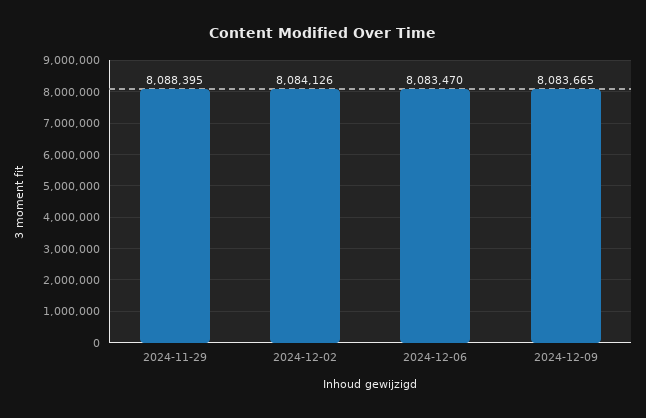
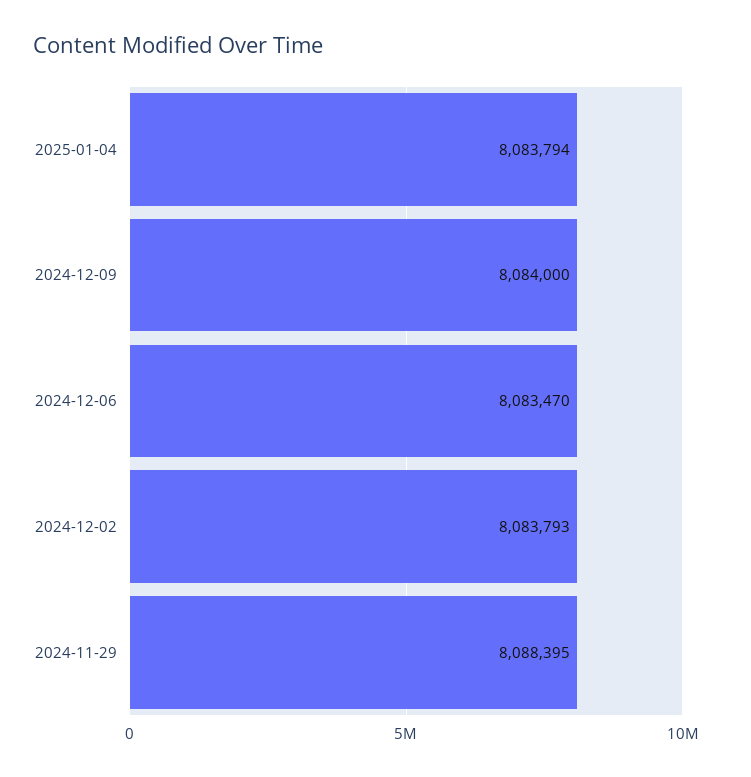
2024-12-02: 8084126 -> 8083793
2024-12-09: 8083665 -> 8084000
2025-01-04: none -> 8083794

